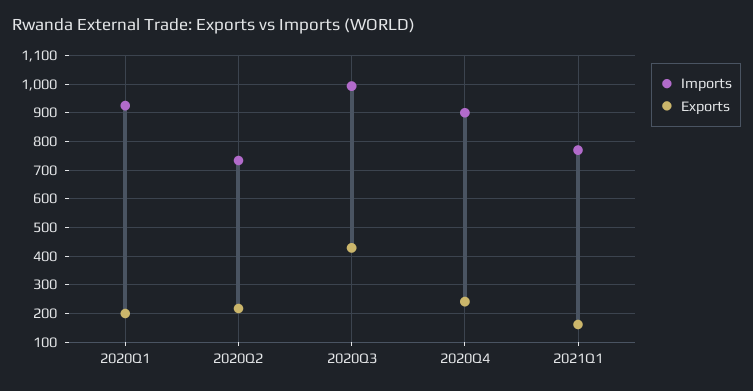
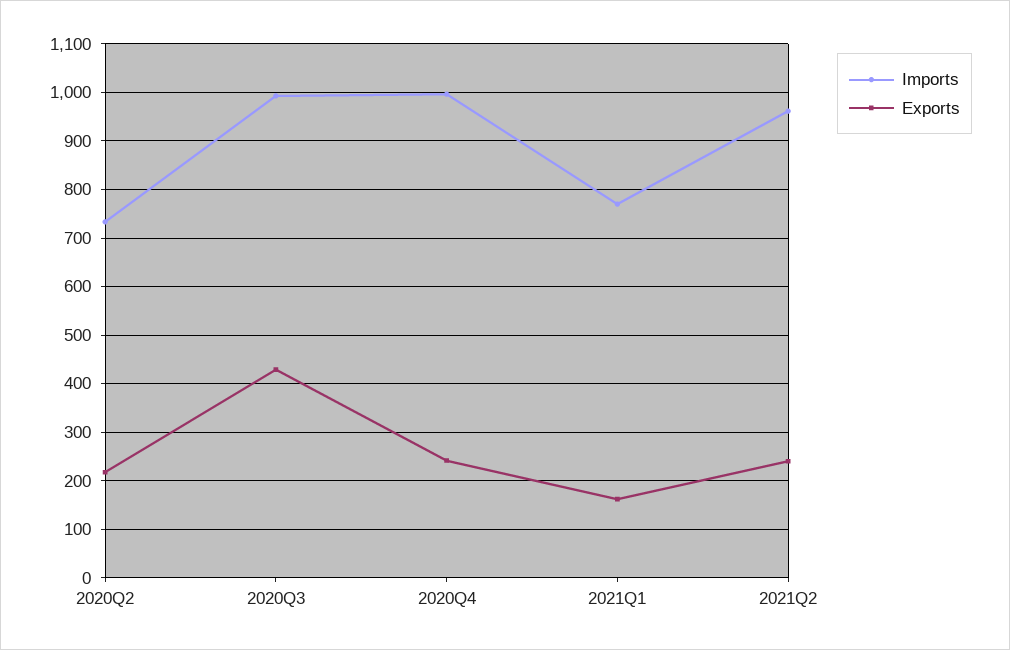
Imports, 2020Q1: 925 -> none
Exports, 2020Q1: 200 -> none
Imports, 2020Q4: 900 -> 1000
Imports, 2021Q2: none -> 960
Exports, 2021Q2: none -> 240

